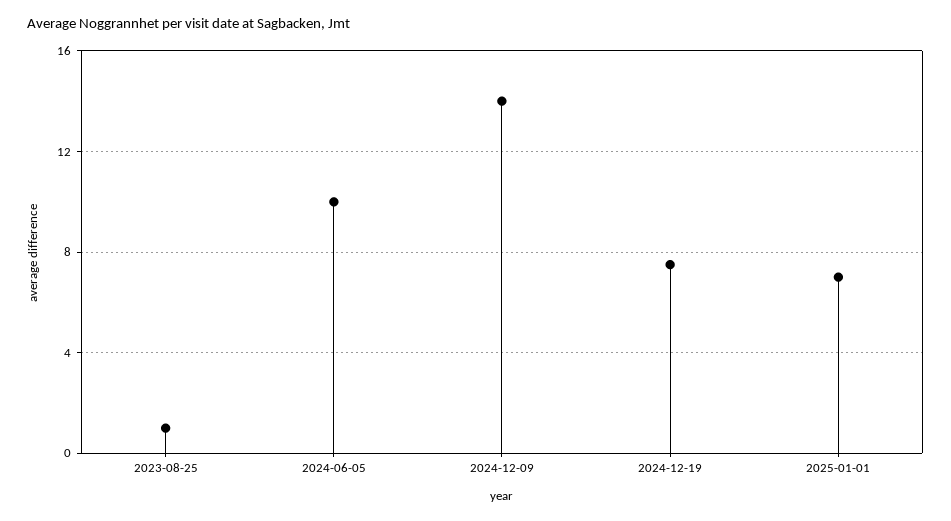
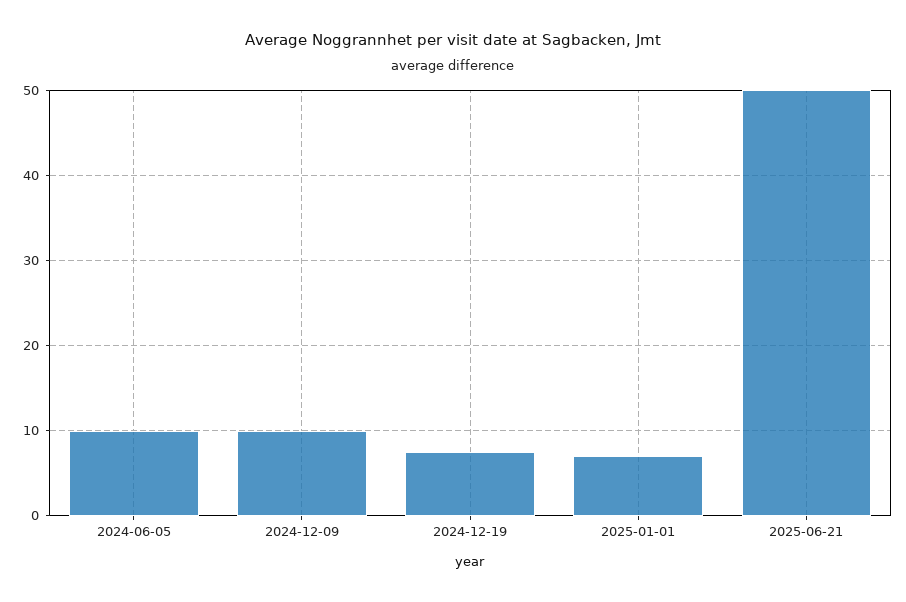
2023-08-25: 1 -> none
2024-12-09: 14 -> 10
2025-06-21: none -> 50

